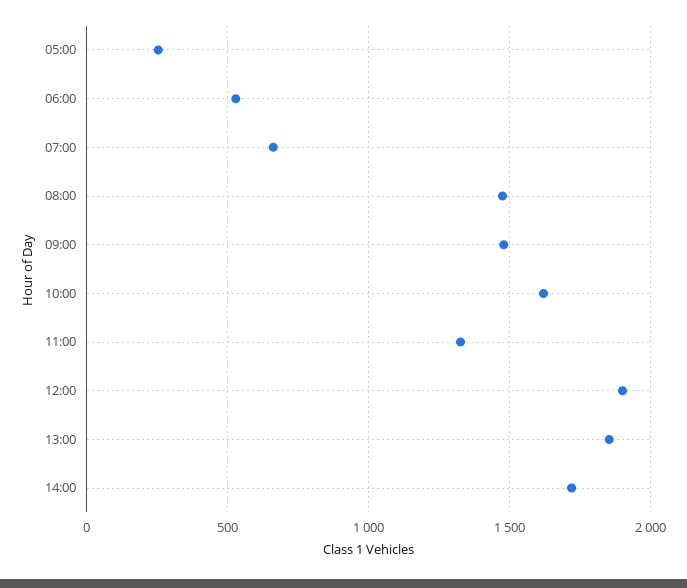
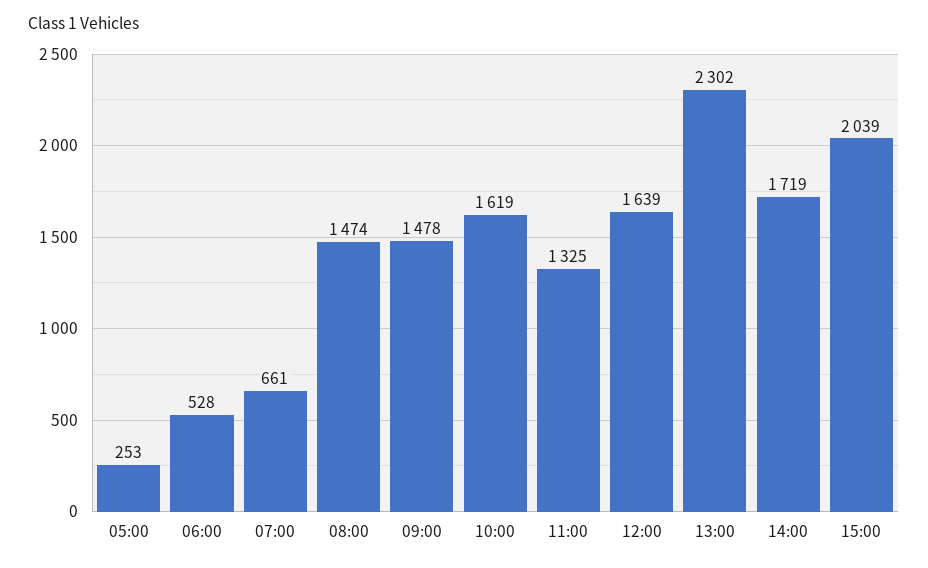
12:00: 1900 -> 1639
13:00: 1850 -> 2302
15:00: none -> 2039

